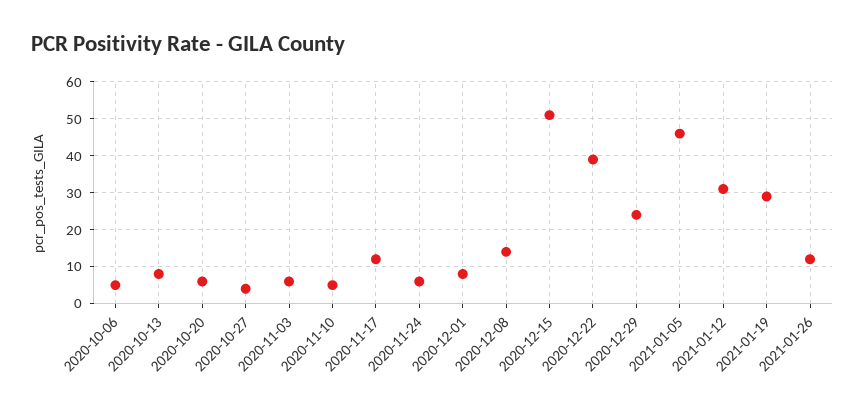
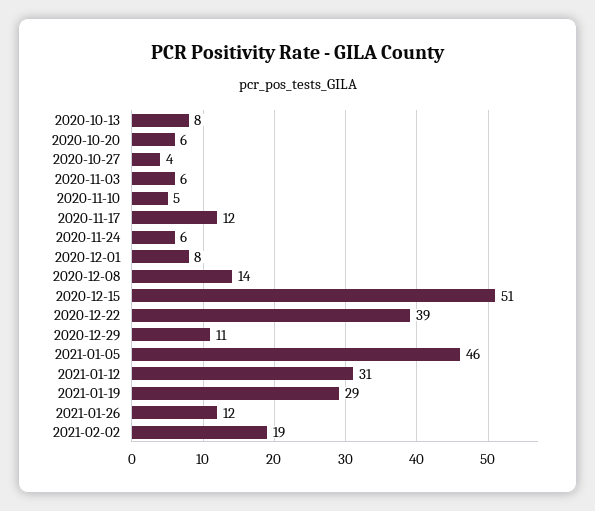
2020-10-06: 5 -> none
2020-12-29: 25 -> 11
2021-02-02: none -> 19

